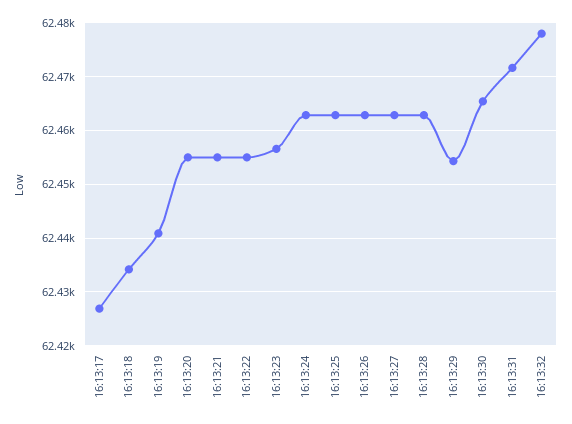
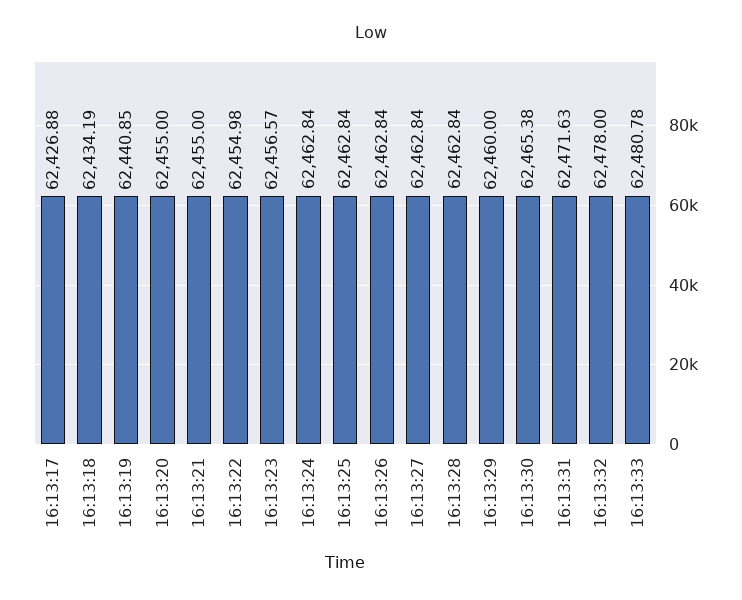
16:13:29: 62454 -> 62460
16:13:33: none -> 62480.78

